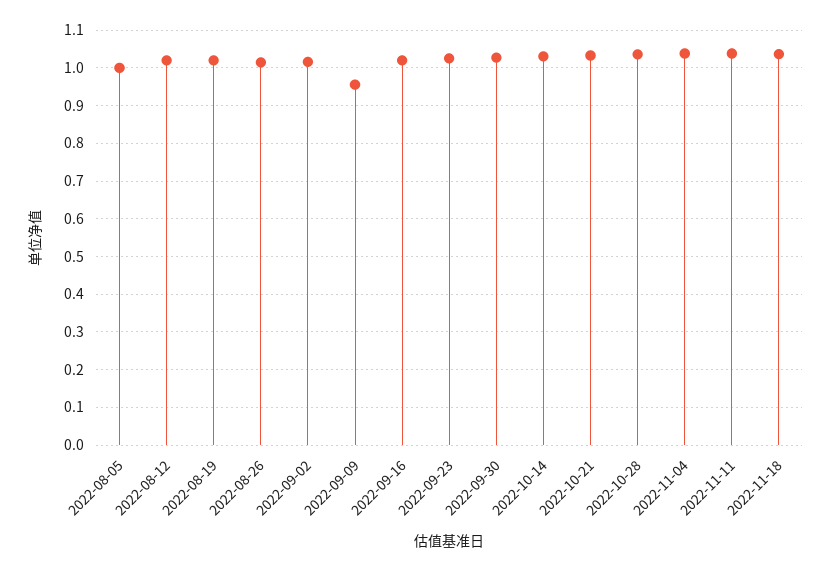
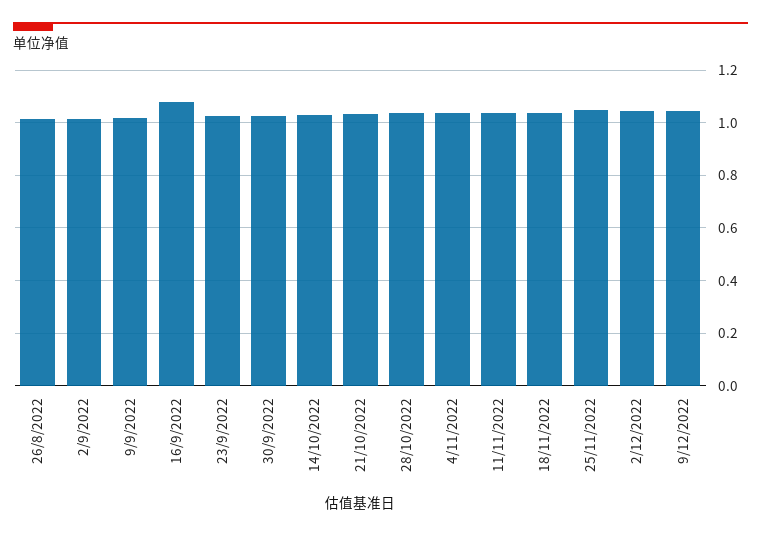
2022-08-05: 1 -> none
2022-08-12: 1.02 -> none
2022-08-19: 1.02 -> none
2022-09-09: 0.96 -> 1.025
2022-09-16: 1.02 -> 1.075
25/11/2022: none -> 1.05
2/12/2022: none -> 1.05
9/12/2022: none -> 1.05

